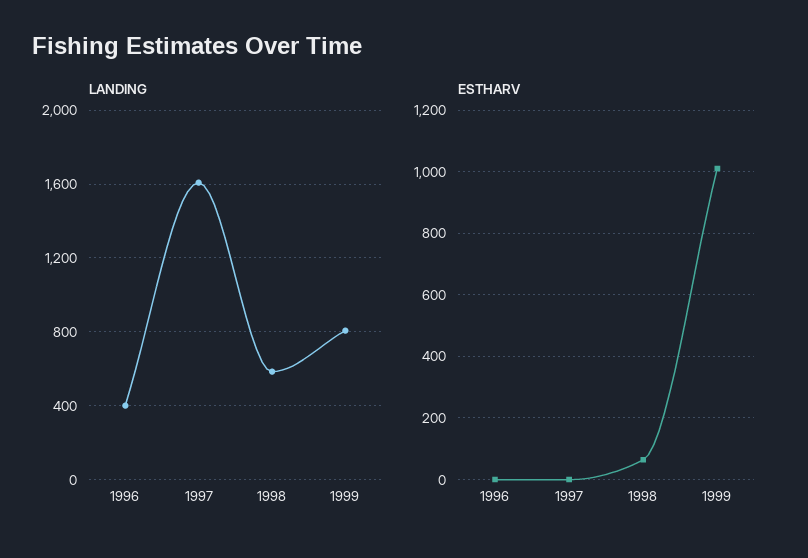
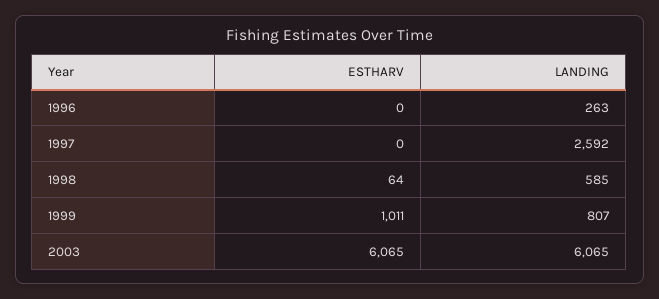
LANDING, 1996: 400 -> 263
LANDING, 1997: 1600 -> 2592
ESTHARV, 2003: none -> 6065
LANDING, 2003: none -> 6065

